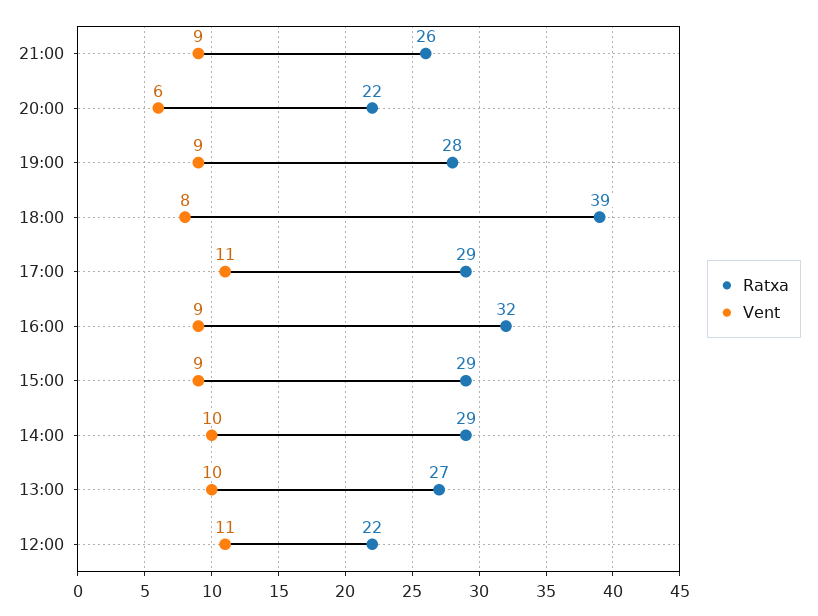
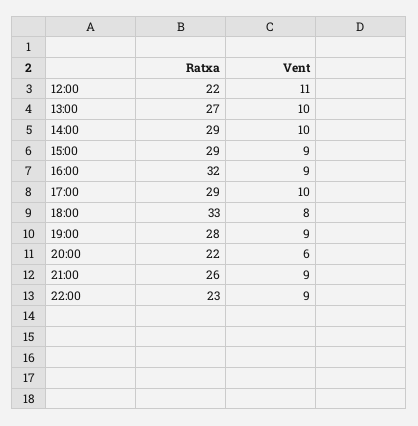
Ratxa, 18:00: 39 -> 33
Vent, 17:00: 11 -> 10
Ratxa, 22:00: none -> 23
Vent, 22:00: none -> 9

